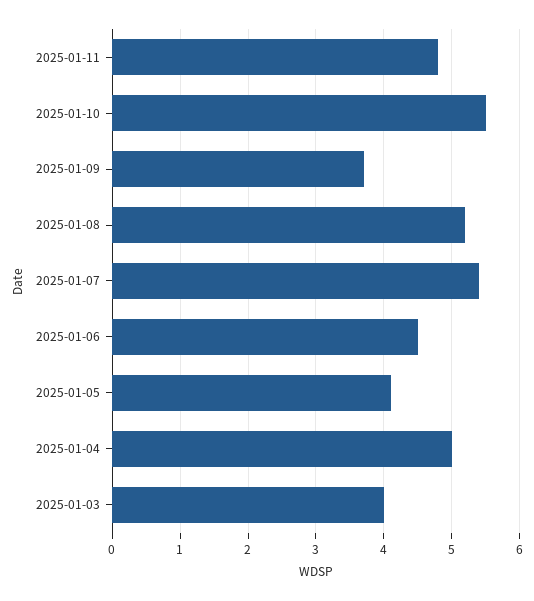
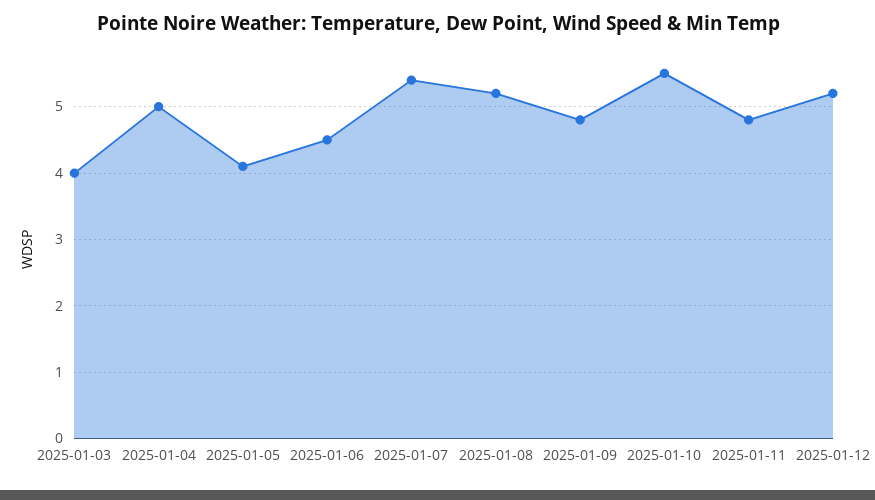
2025-01-09: 3.7 -> 4.8
2025-01-12: none -> 5.2

